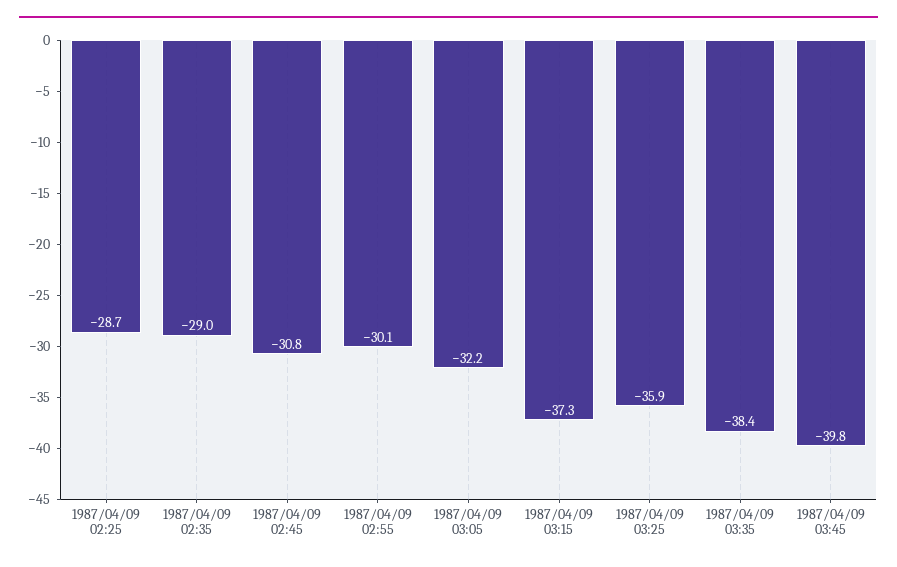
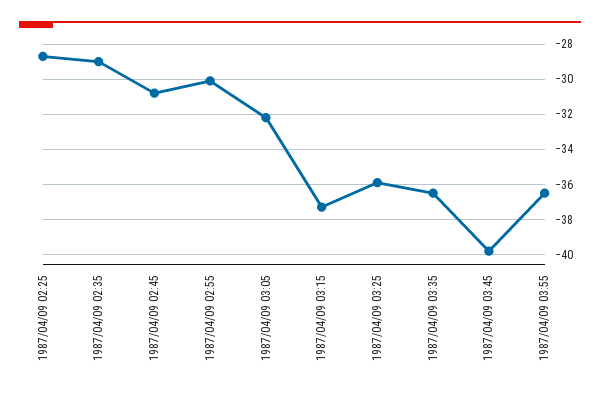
1987/04/09 03:35: -38.4 -> -36.5
1987/04/09 03:55: none -> -36.5

